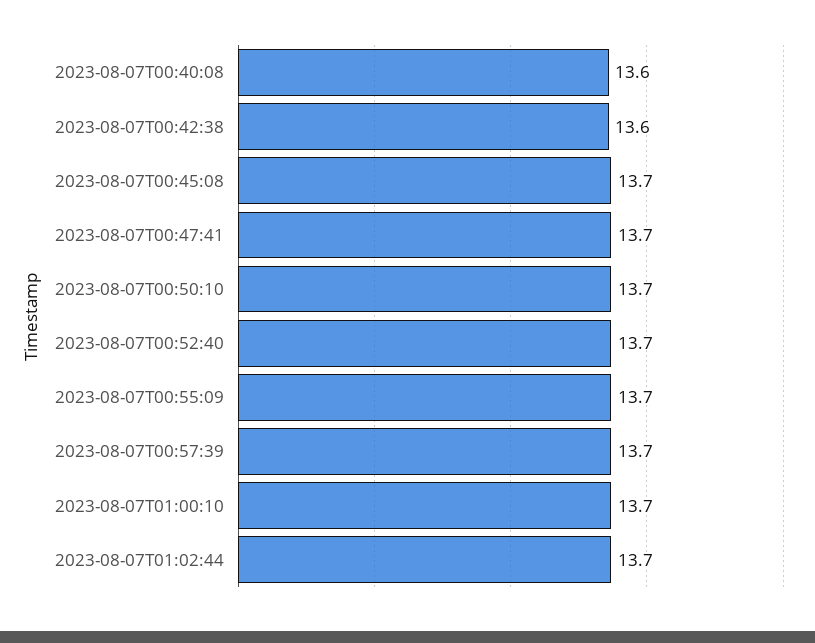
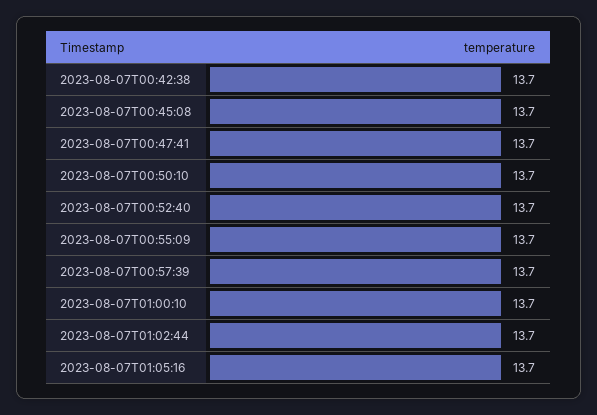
2023-08-07T00:40:08: 13.6 -> none
2023-08-07T00:42:38: 13.6 -> 13.7
2023-08-07T01:05:16: none -> 13.7

